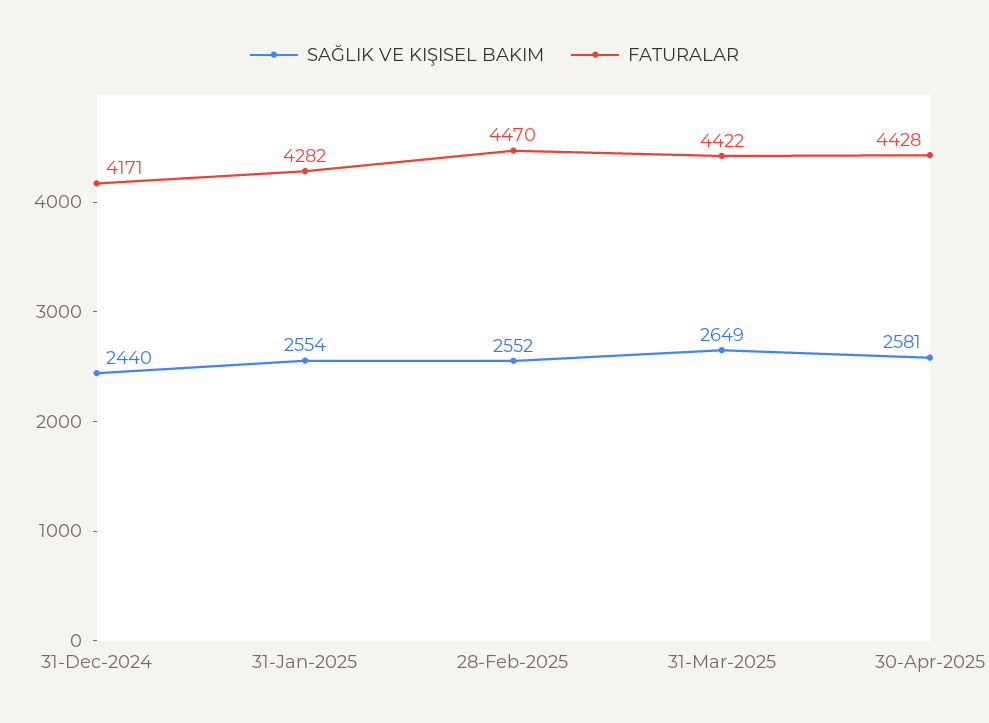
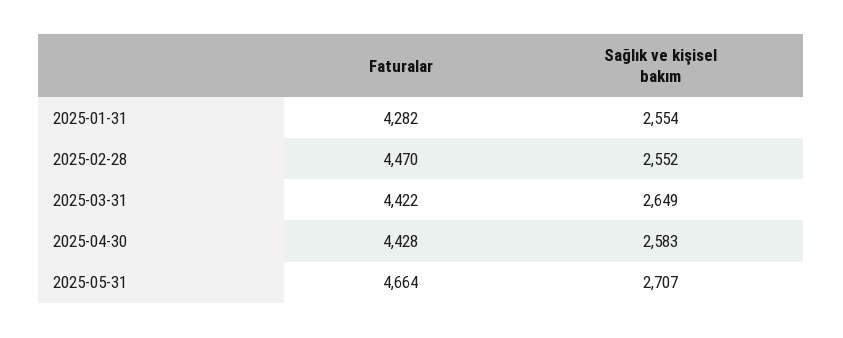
SAĞLIK VE KIŞISEL BAKIM, 31-Dec-2024: 2440 -> none
FATURALAR, 31-Dec-2024: 4171 -> none
SAĞLIK VE KIŞISEL BAKIM, 30-Apr-2025: 2581 -> 2583
FATURALAR, 2025-05-31: none -> 4664
SAĞLIK VE KIŞISEL BAKIM, 2025-05-31: none -> 2707

